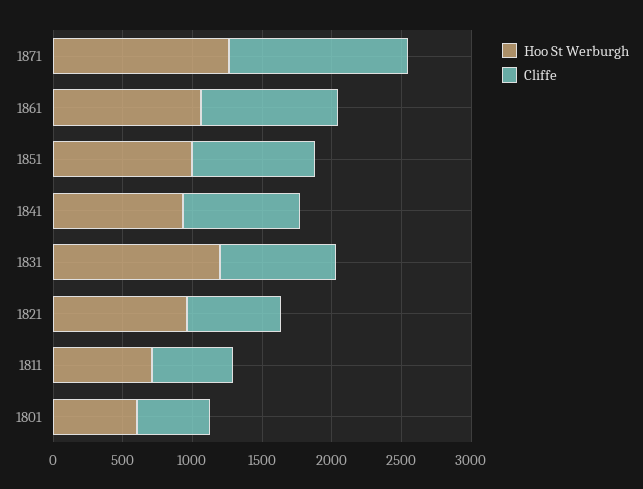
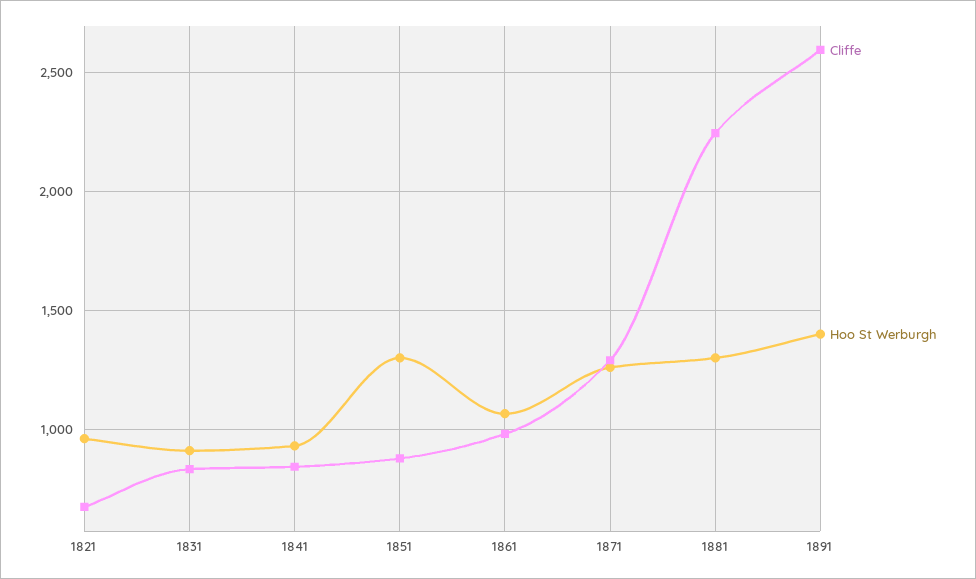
Hoo St Werburgh, 1851: 1000 -> 1300
Hoo St Werburgh, 1831: 1200 -> 900
Hoo St Werburgh, 1811: 700 -> none
Cliffe, 1811: 600 -> none
Hoo St Werburgh, 1801: 600 -> none
Cliffe, 1801: 500 -> none
Cliffe, 1881: none -> 2250
Hoo St Werburgh, 1881: none -> 1300
Cliffe, 1891: none -> 2600
Hoo St Werburgh, 1891: none -> 1400

